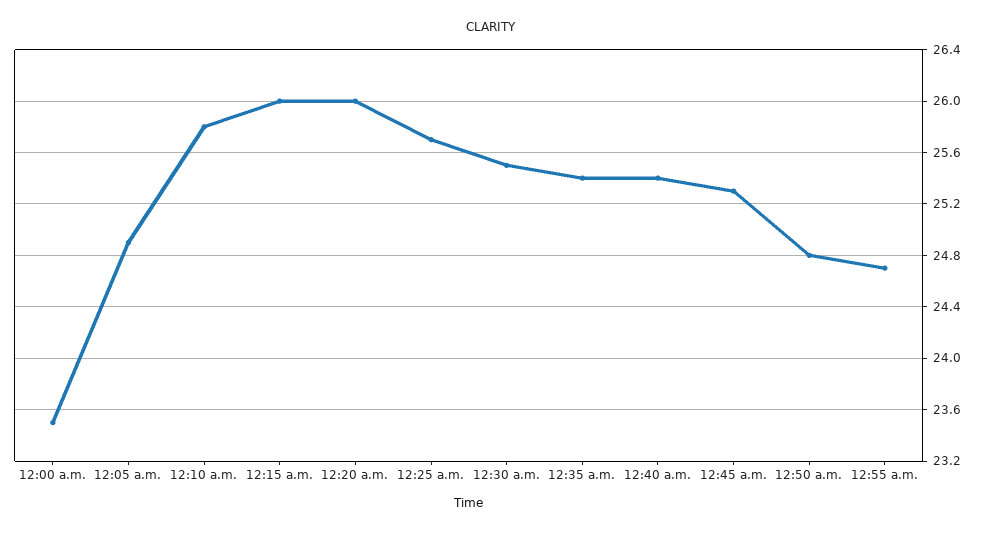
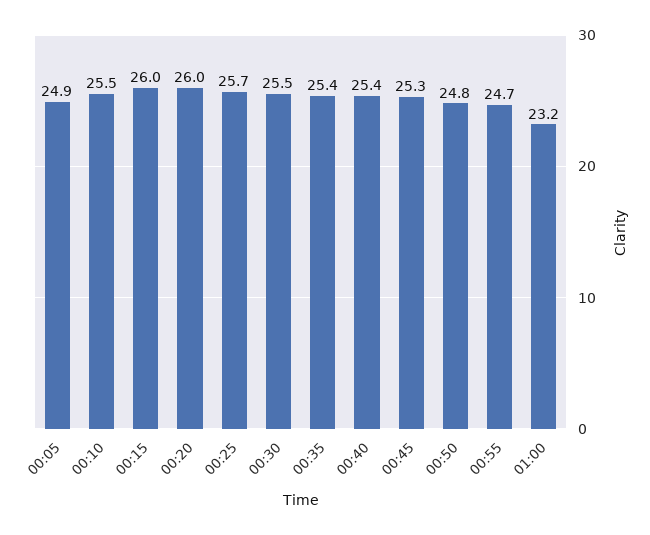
12:00 a.m.: 23.5 -> none
12:10 a.m.: 25.8 -> 25.5
01:00: none -> 23.2

